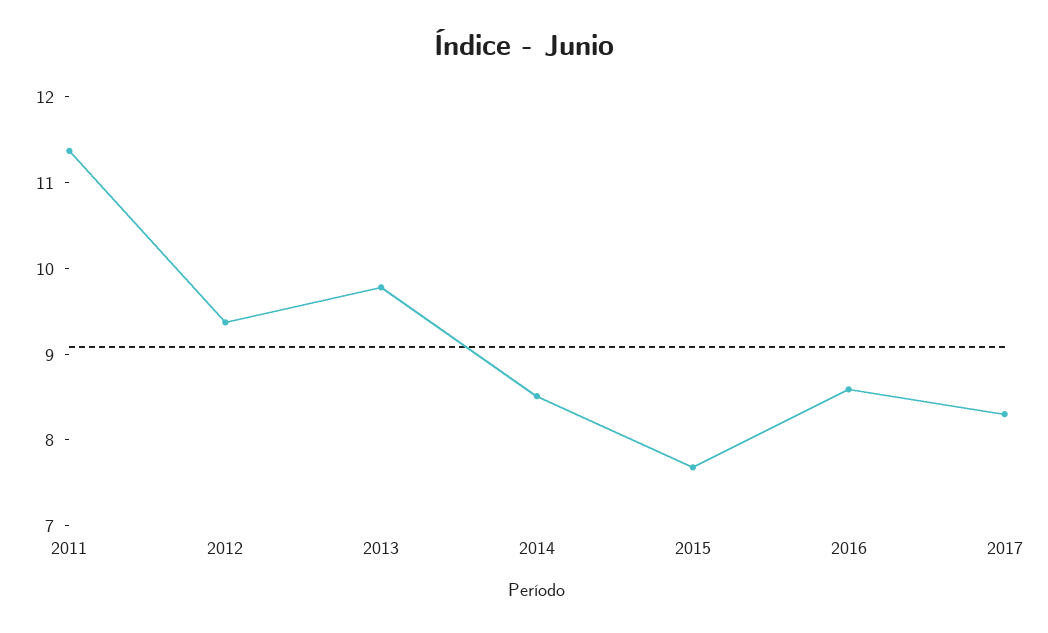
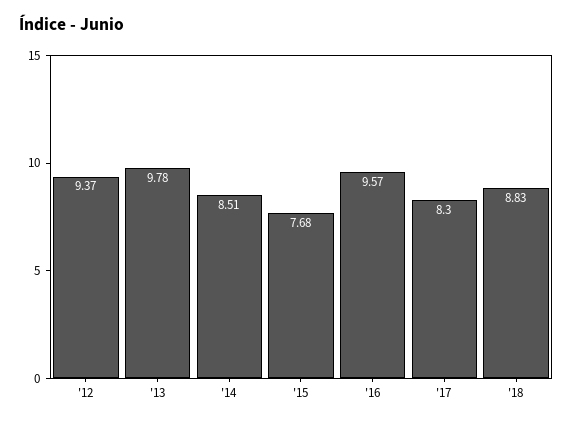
2011: 11.4 -> none
2016: 8.6 -> 9.57
'18: none -> 8.83

